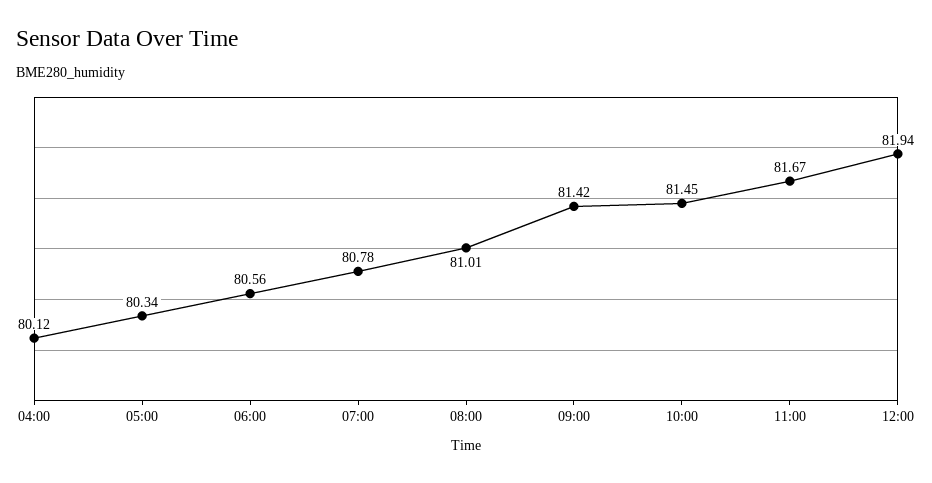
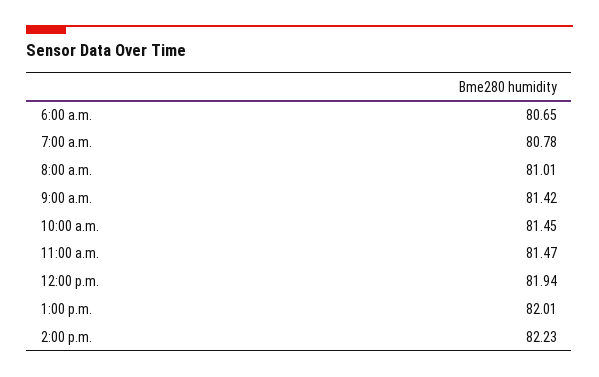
04:00: 80.12 -> none
05:00: 80.34 -> none
06:00: 80.56 -> 80.65
11:00: 81.67 -> 81.47
1:00 p.m.: none -> 82.01
2:00 p.m.: none -> 82.23

